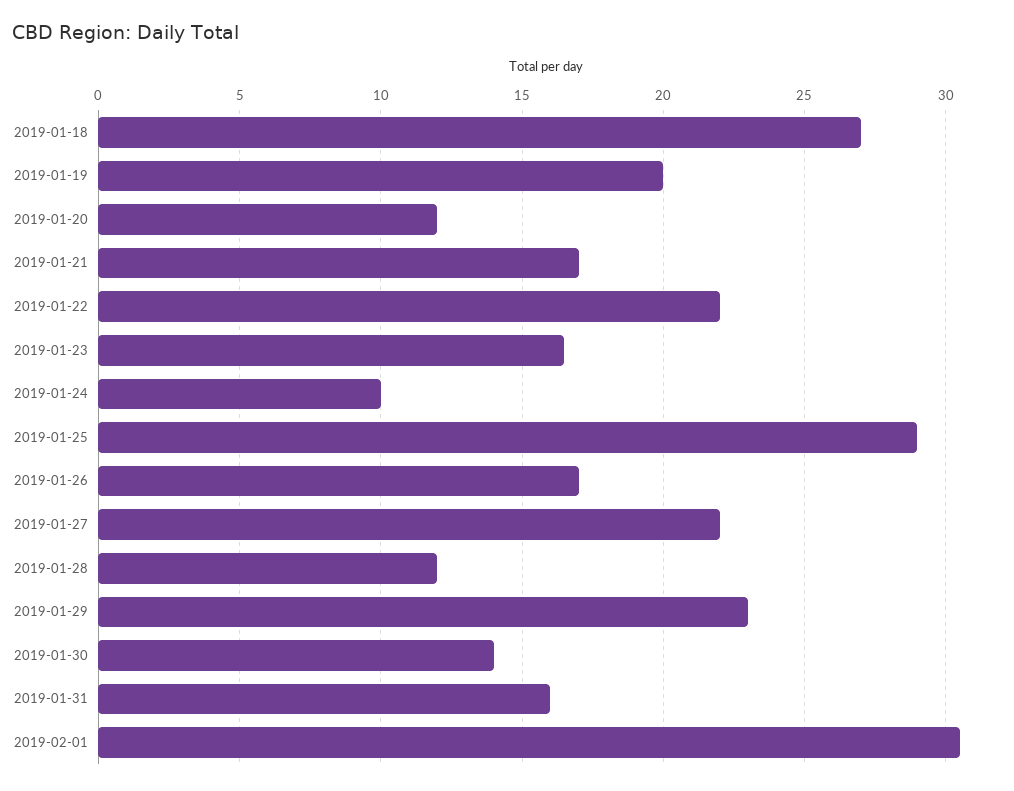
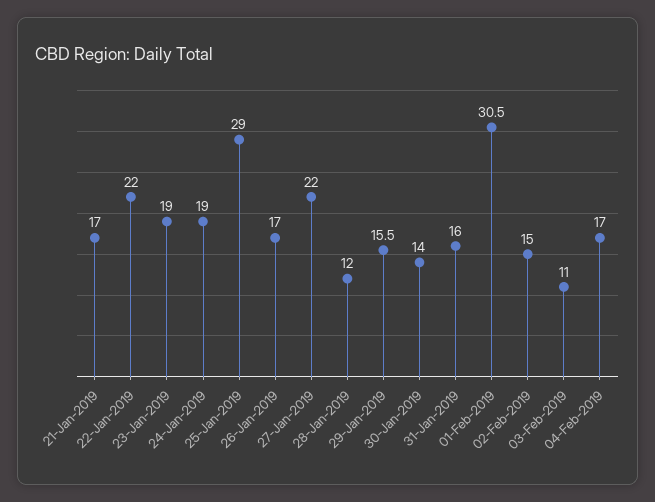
2019-01-18: 27 -> none
2019-01-19: 20 -> none
2019-01-20: 12 -> none
2019-01-23: 16.5 -> 19
2019-01-24: 10 -> 19
2019-01-29: 23 -> 15.5
02-Feb-2019: none -> 15
03-Feb-2019: none -> 11
04-Feb-2019: none -> 17

